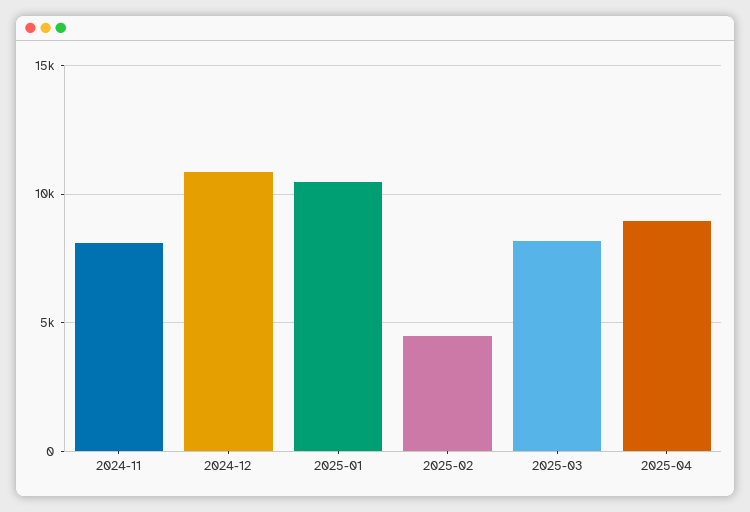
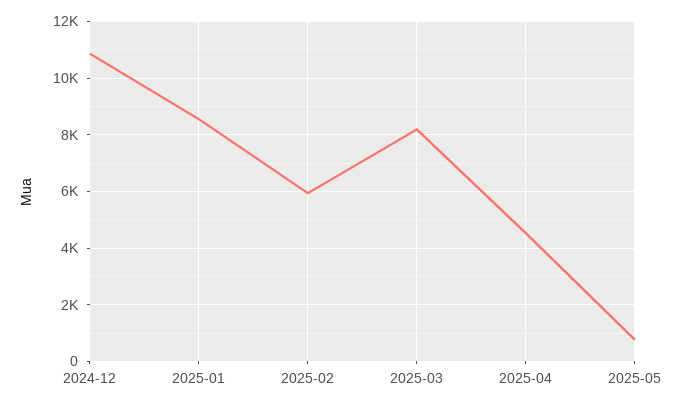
2024-11: 8000 -> none
2025-01: 10500 -> 8500
2025-02: 4500 -> 6000
2025-04: 9000 -> 4500
2025-05: none -> 750

